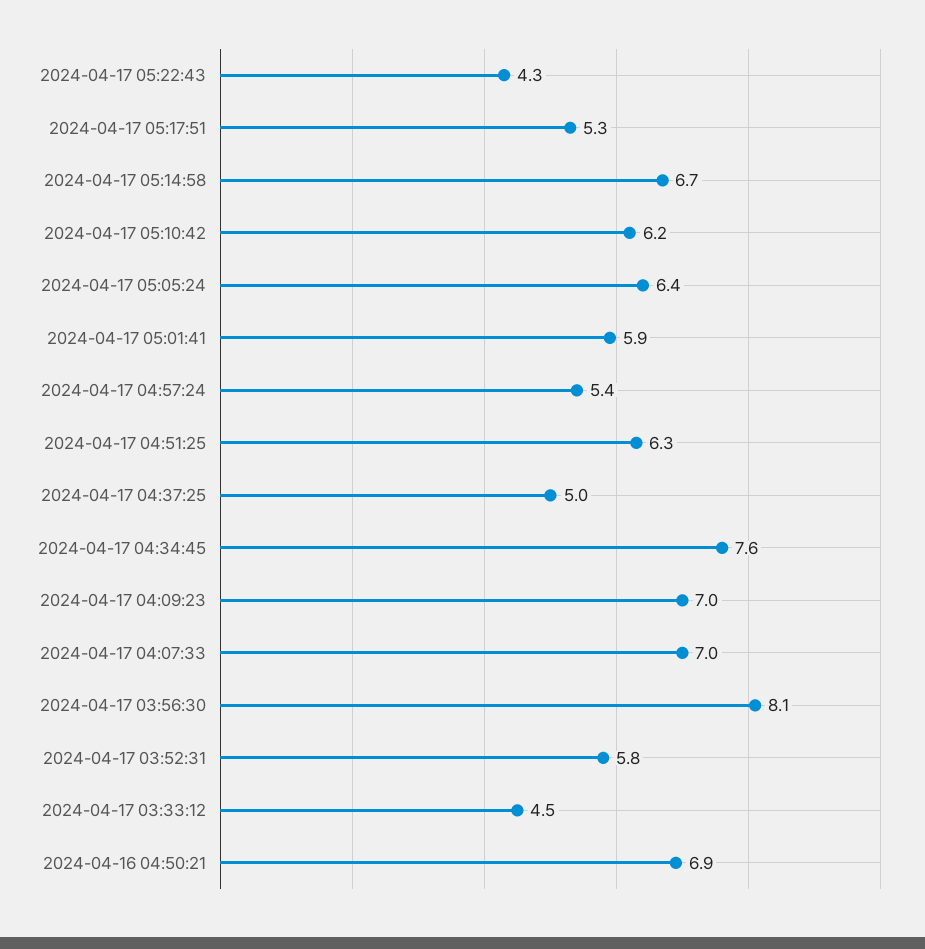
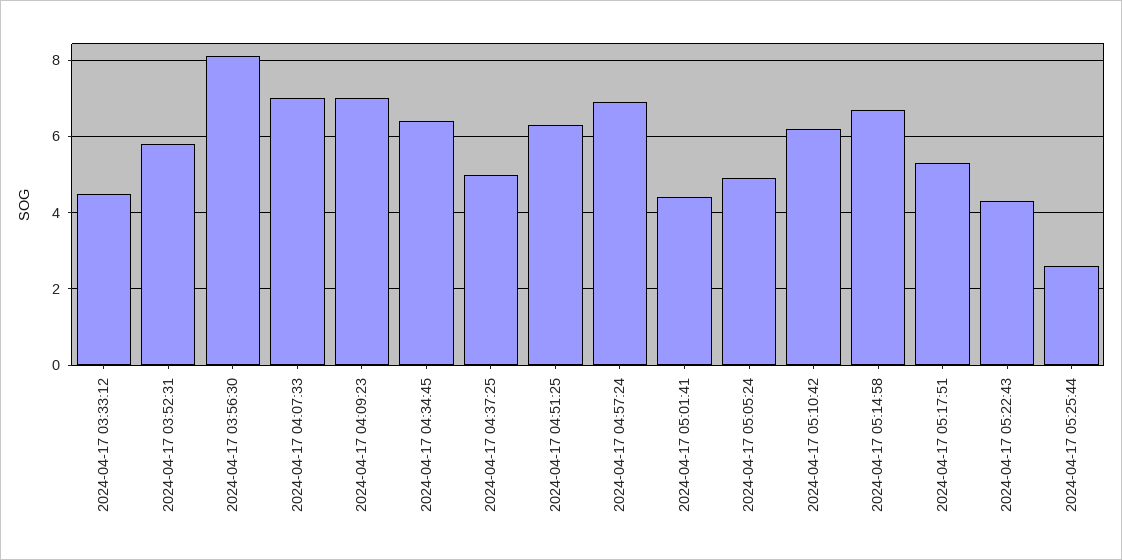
2024-04-17 05:05:24: 6.4 -> 5
2024-04-17 05:01:41: 5.9 -> 4.5
2024-04-17 04:57:24: 5.4 -> 7
2024-04-17 04:34:45: 7.6 -> 6.5
2024-04-16 04:50:21: 6.9 -> none
2024-04-17 05:25:44: none -> 2.5

